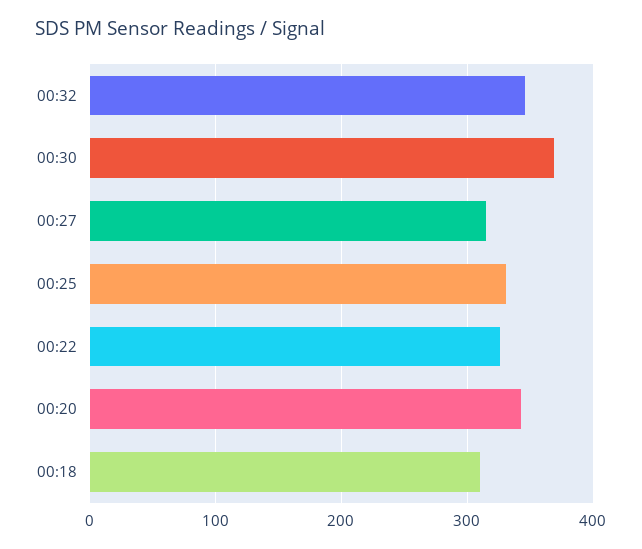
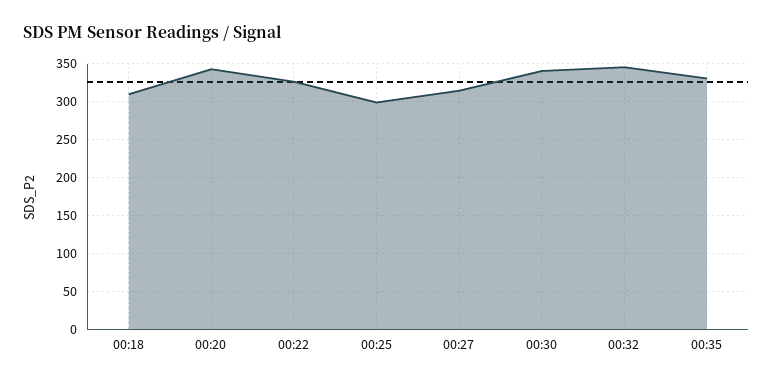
00:30: 370 -> 340
00:25: 330 -> 300
00:35: none -> 330

